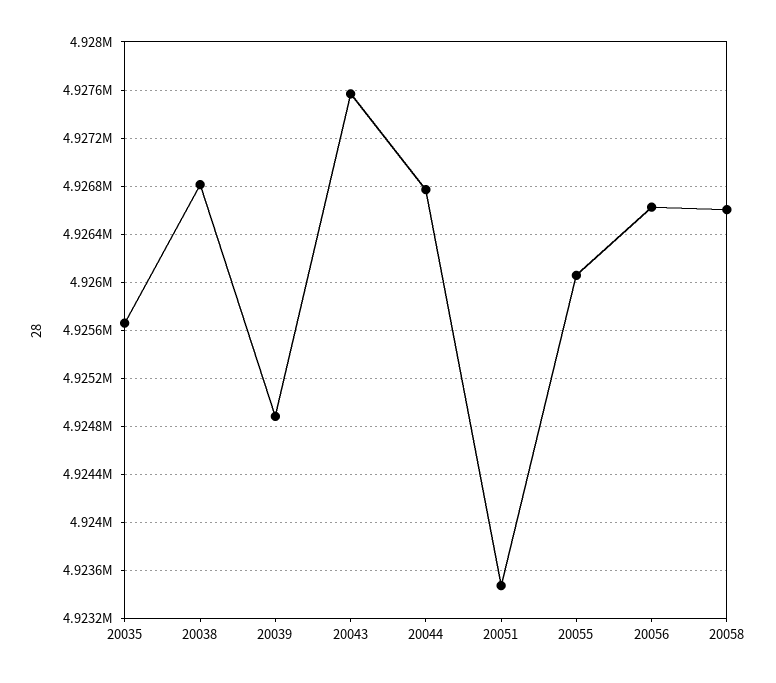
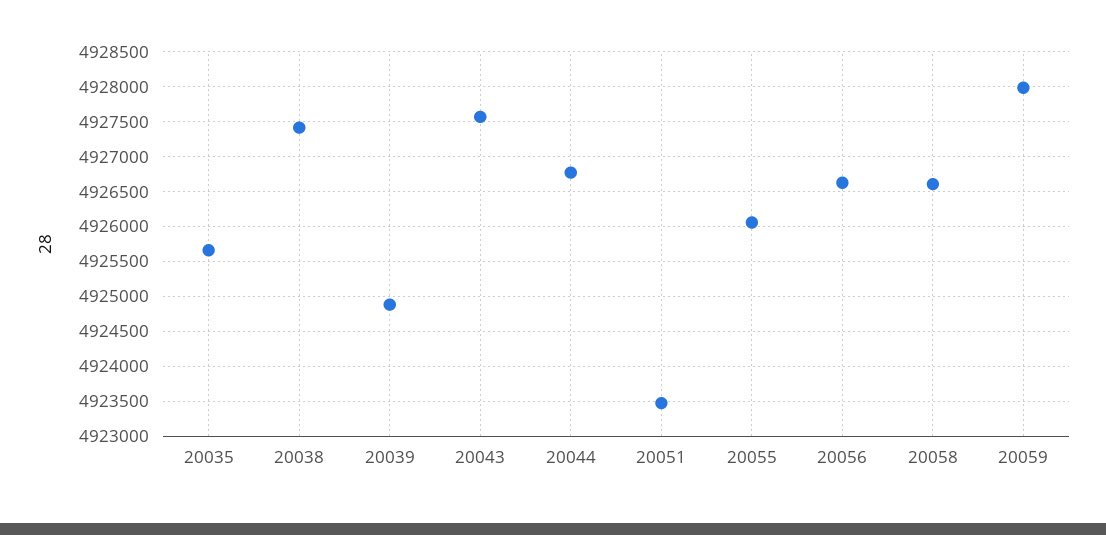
20038: 4926800 -> 4927400
20059: none -> 4928000

